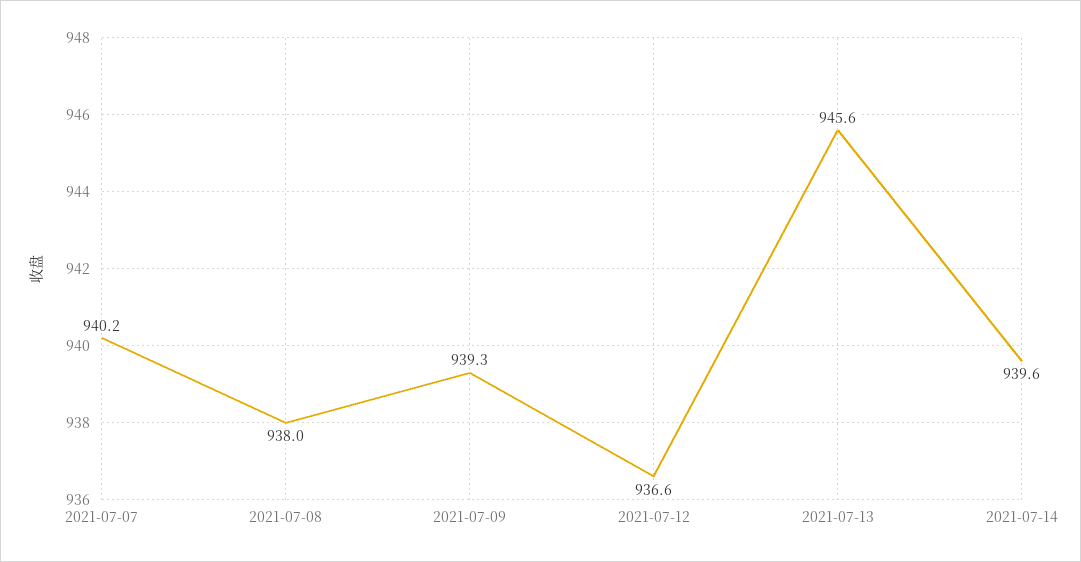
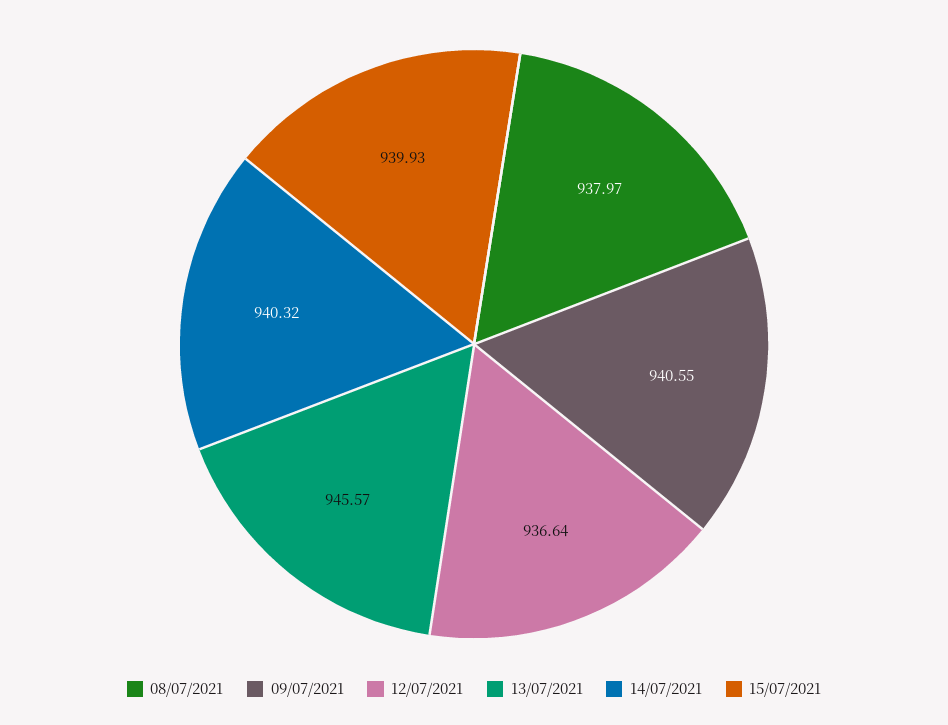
2021-07-07: 940.2 -> none
2021-07-09: 939.3 -> 940.55
2021-07-14: 939.6 -> 940.32
15/07/2021: none -> 939.93

